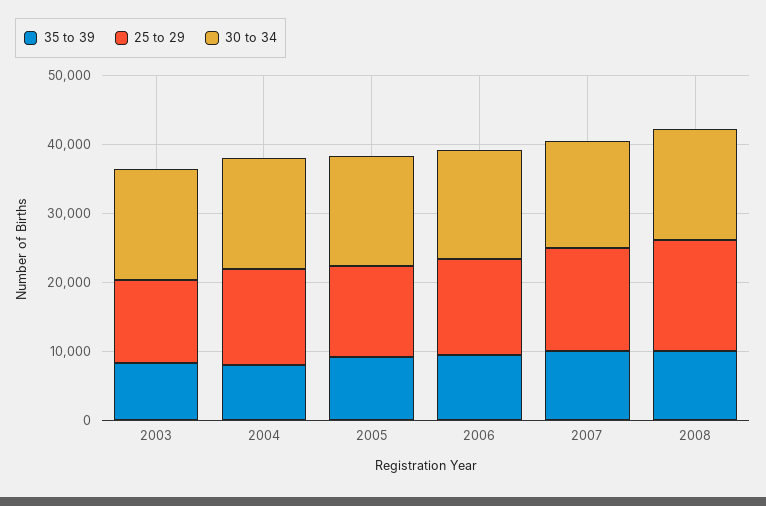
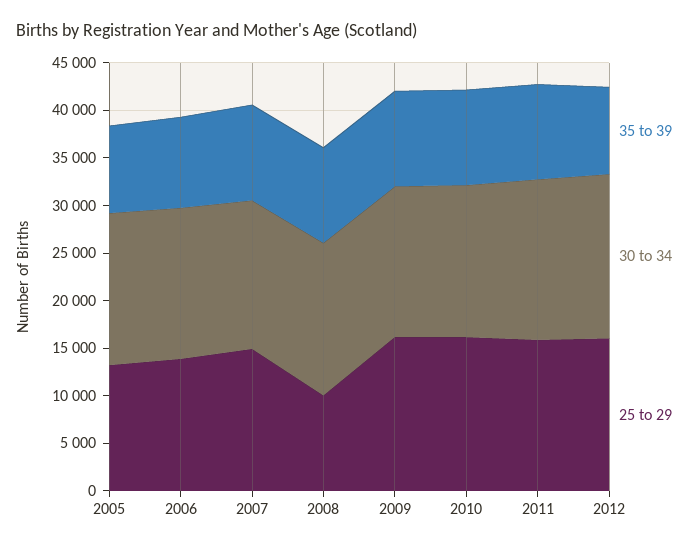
35 to 39, 2003: 8000 -> none
25 to 29, 2003: 12000 -> none
30 to 34, 2003: 16000 -> none
35 to 39, 2004: 8000 -> none
25 to 29, 2004: 14000 -> none
30 to 34, 2004: 16000 -> none
25 to 29, 2008: 16000 -> 10000
35 to 39, 2009: none -> 10000
30 to 34, 2009: none -> 16000
25 to 29, 2009: none -> 16000
35 to 39, 2010: none -> 10000
30 to 34, 2010: none -> 16000
25 to 29, 2010: none -> 16000
35 to 39, 2011: none -> 10000
30 to 34, 2011: none -> 17000
25 to 29, 2011: none -> 16000
35 to 39, 2012: none -> 9000
30 to 34, 2012: none -> 17000
25 to 29, 2012: none -> 16000

